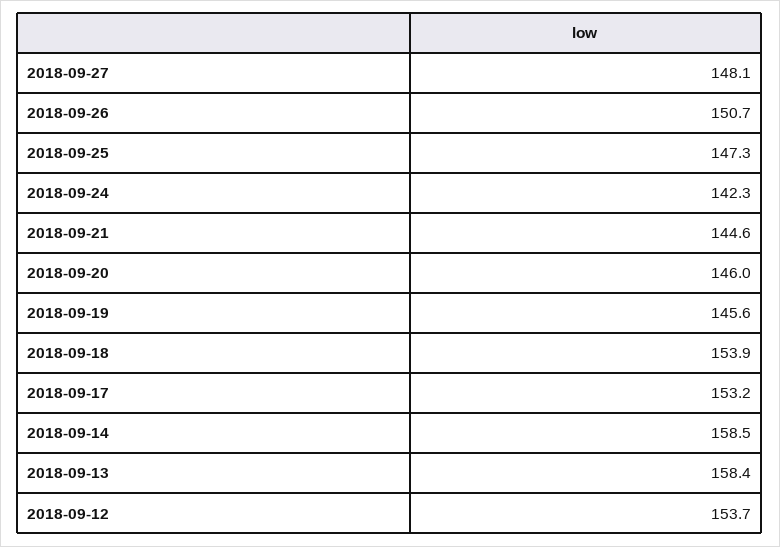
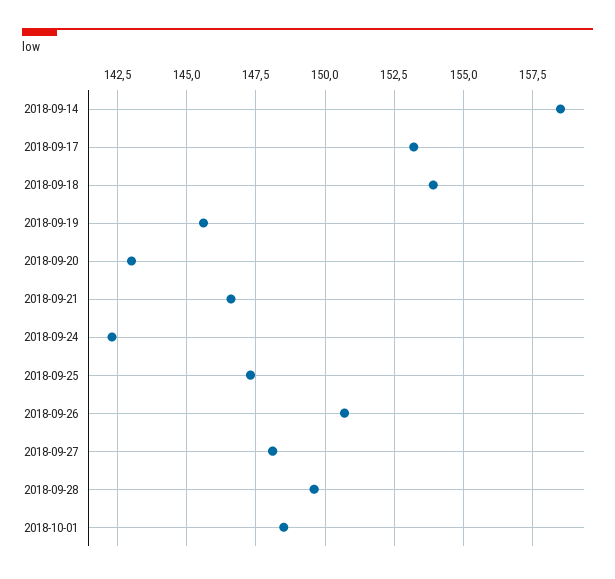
2018-09-21: 144.6 -> 146.5
2018-09-20: 146 -> 143
2018-09-13: 158.4 -> none
2018-09-12: 153.7 -> none
2018-09-28: none -> 149.5
2018-10-01: none -> 148.5

